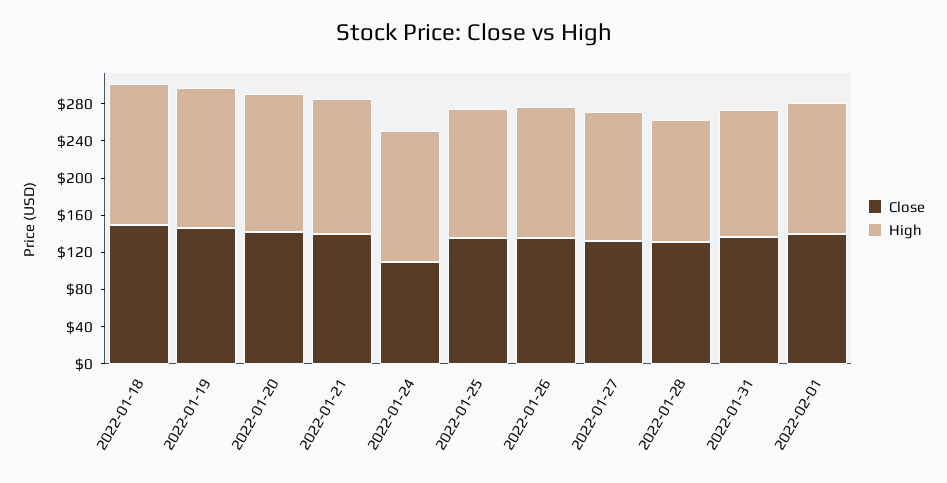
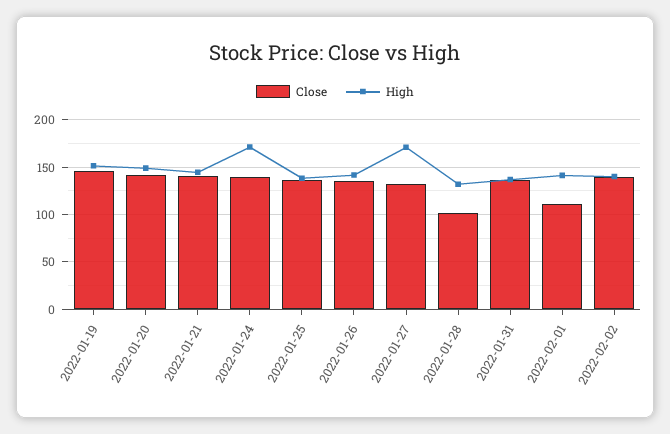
Close, 2022-01-18: 150 -> none
High, 2022-01-18: 150 -> none
Close, 2022-01-24: 110 -> 140
High, 2022-01-24: 140 -> 170
High, 2022-01-27: 140 -> 170
Close, 2022-01-28: 130 -> 100
Close, 2022-02-01: 140 -> 110
Close, 2022-02-02: none -> 140
High, 2022-02-02: none -> 140

